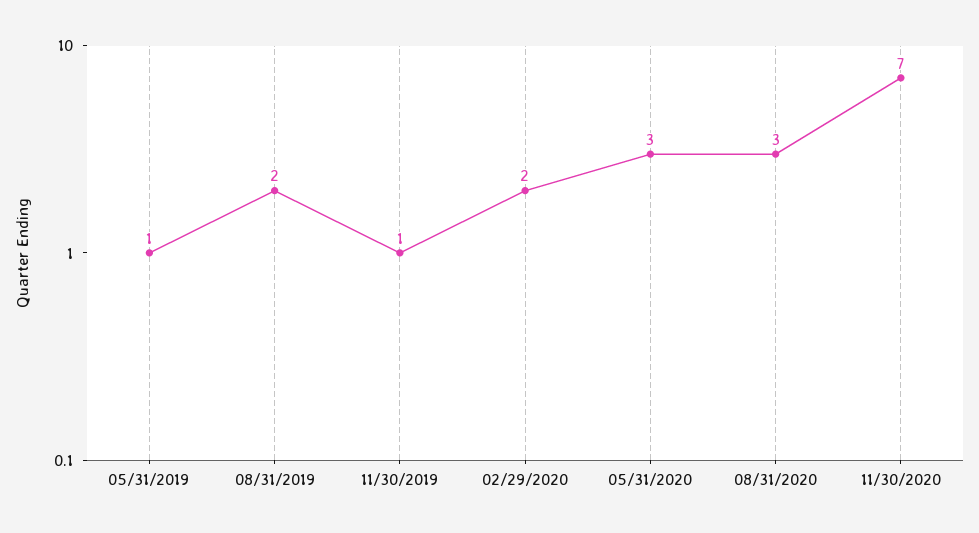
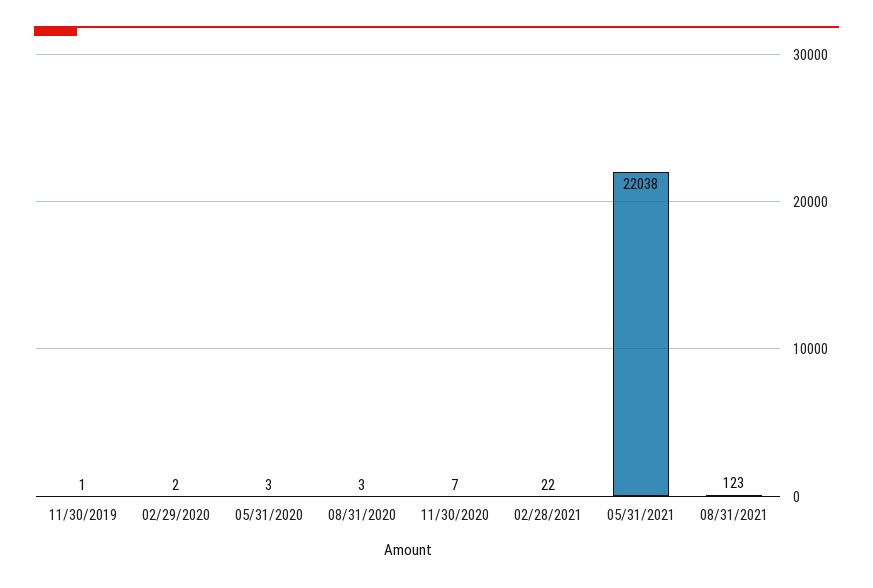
05/31/2019: 1 -> none
08/31/2019: 2 -> none
02/28/2021: none -> 22
05/31/2021: none -> 22038
08/31/2021: none -> 123

